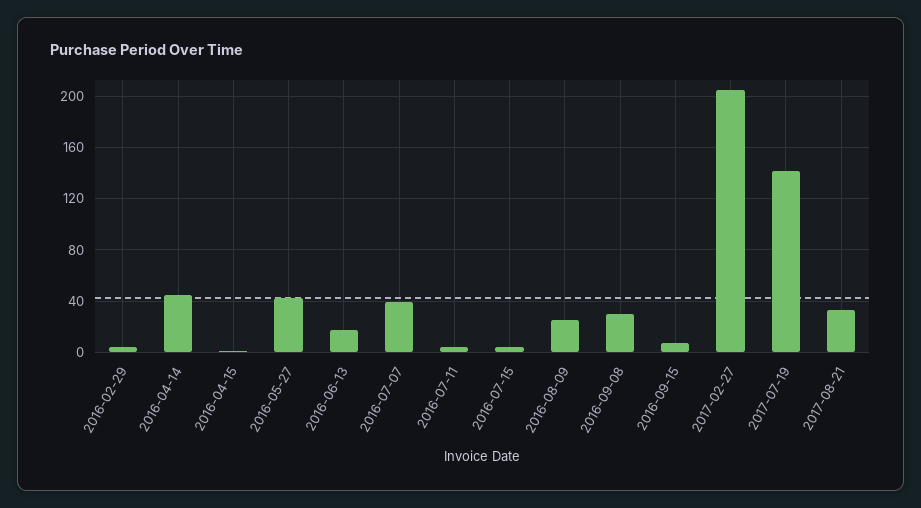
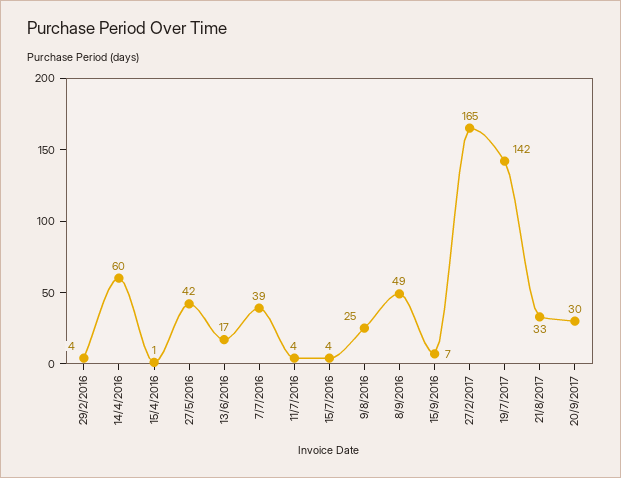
2016-04-14: 45 -> 60
2016-09-08: 30 -> 49
2017-02-27: 205 -> 165
20/9/2017: none -> 30

